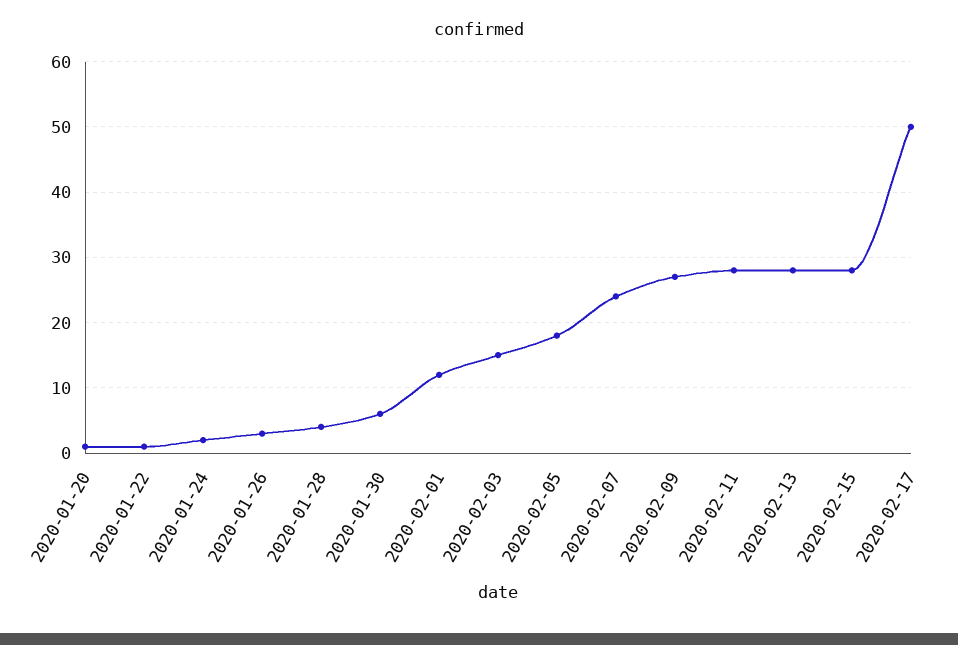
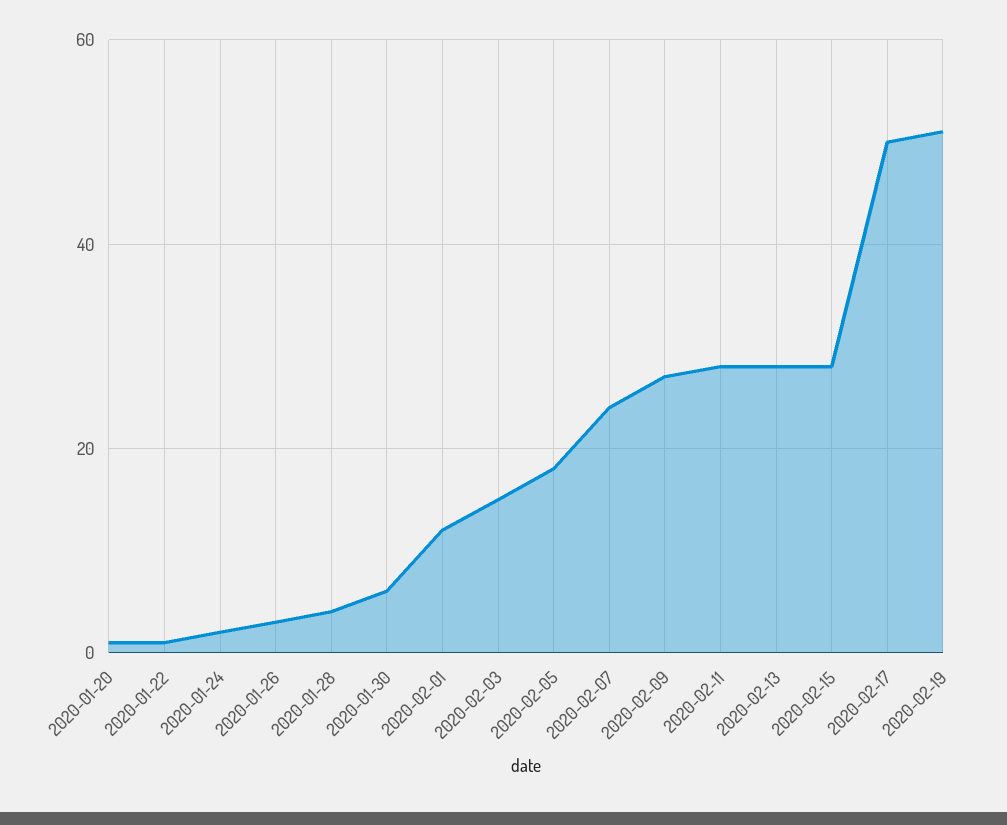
2020-02-19: none -> 50

